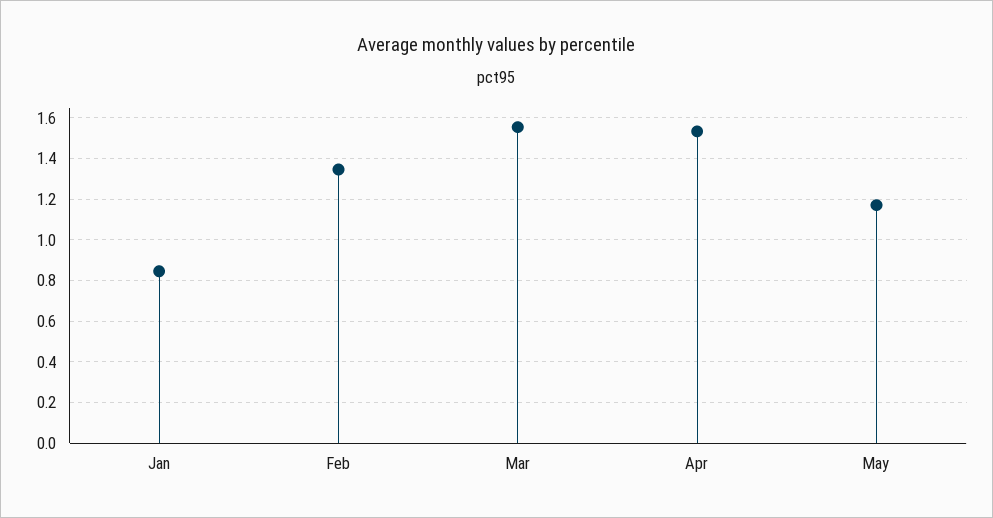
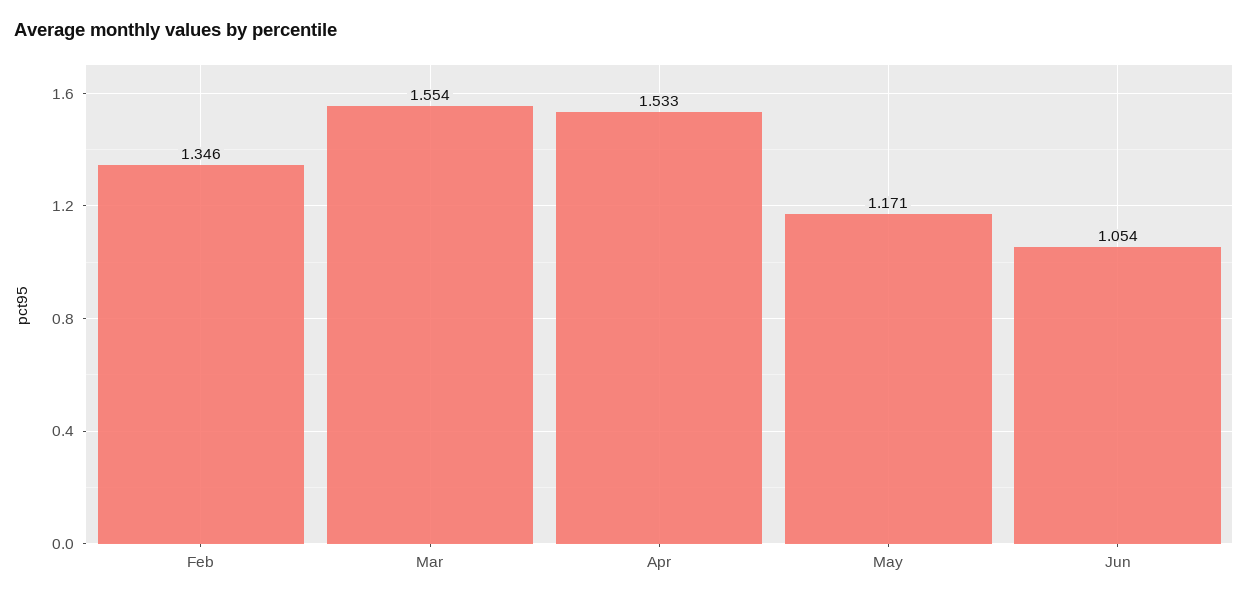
Jan: 0.85 -> none
Jun: none -> 1.054

